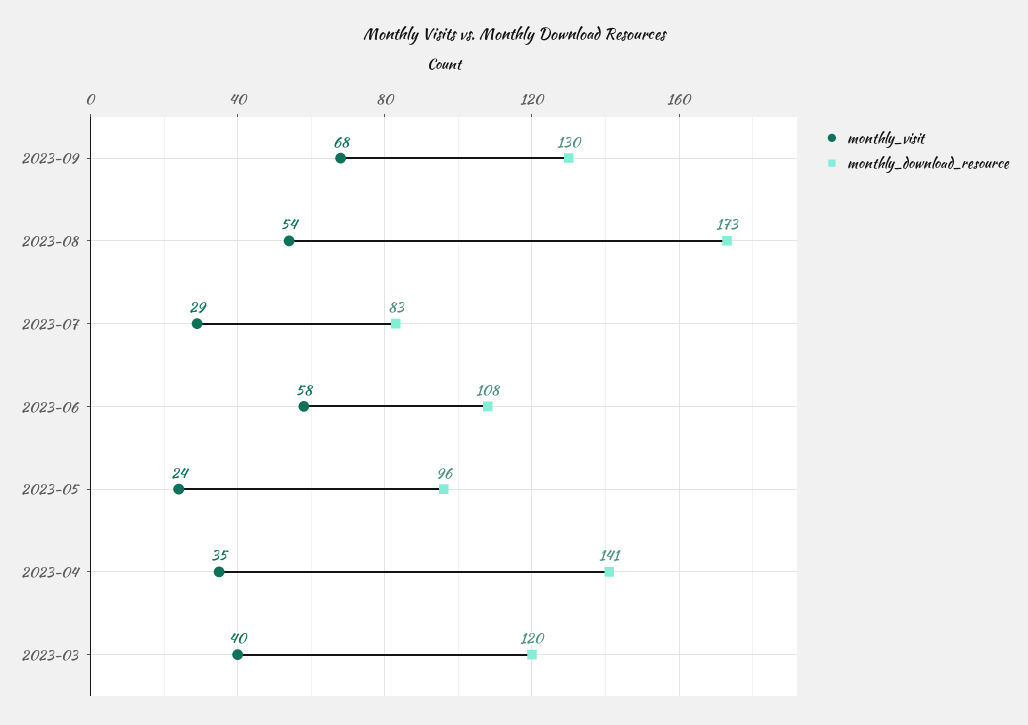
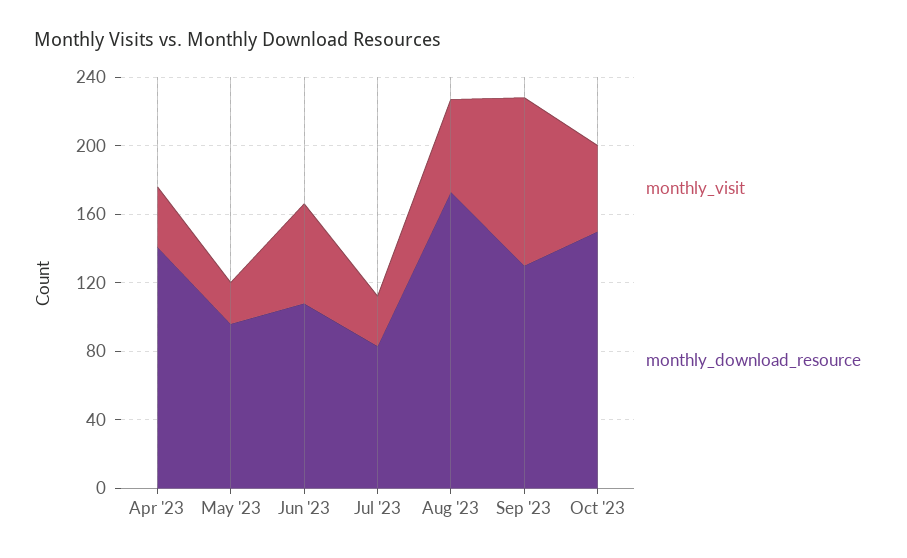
monthly_visit, 2023-09: 68 -> 100
monthly_visit, 2023-03: 40 -> none
monthly_download_resource, 2023-03: 120 -> none
monthly_visit, Oct '23: none -> 50
monthly_download_resource, Oct '23: none -> 150

